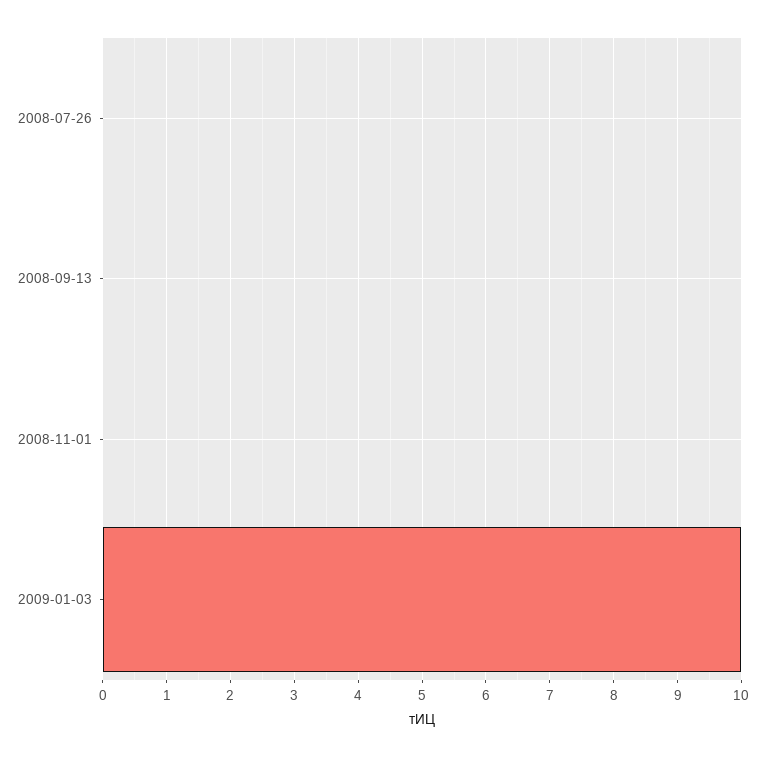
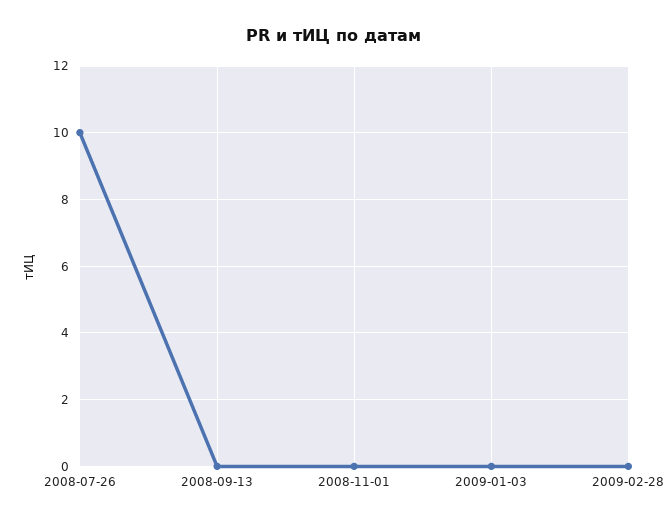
2008-07-26: 0 -> 10
2009-01-03: 10 -> 0
2009-02-28: none -> 0

